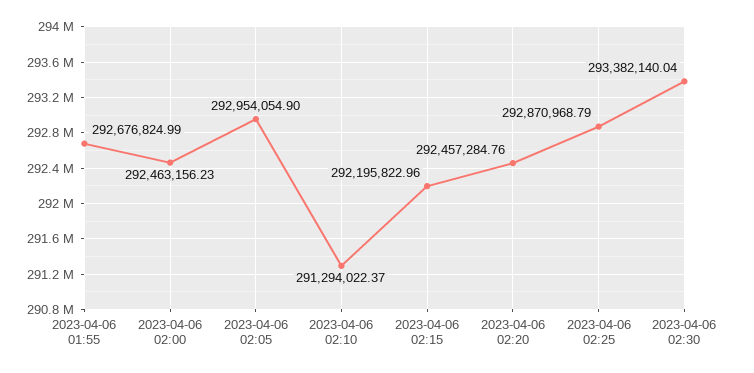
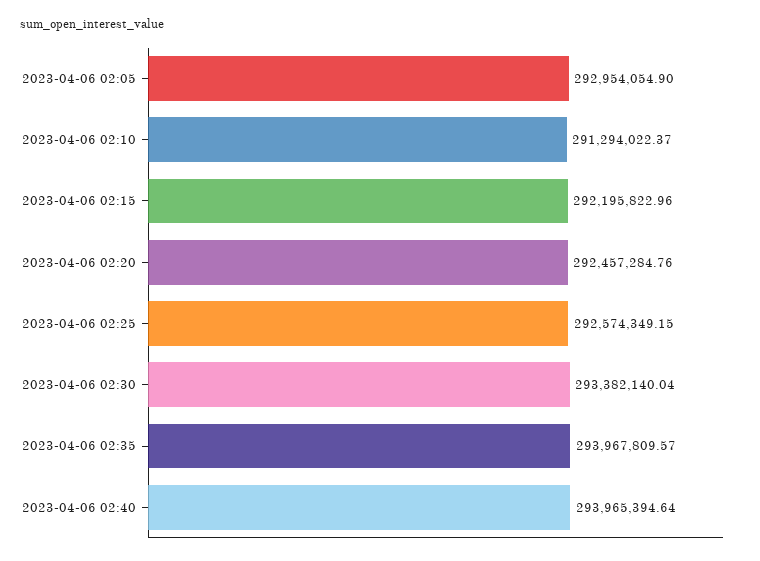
2023-04-06 01:55: 292676824.99 -> none
2023-04-06 02:00: 292463156.23 -> none
2023-04-06 02:25: 292870968.79 -> 292574349.15
2023-04-06 02:35: none -> 293967809.57
2023-04-06 02:40: none -> 293965394.64

